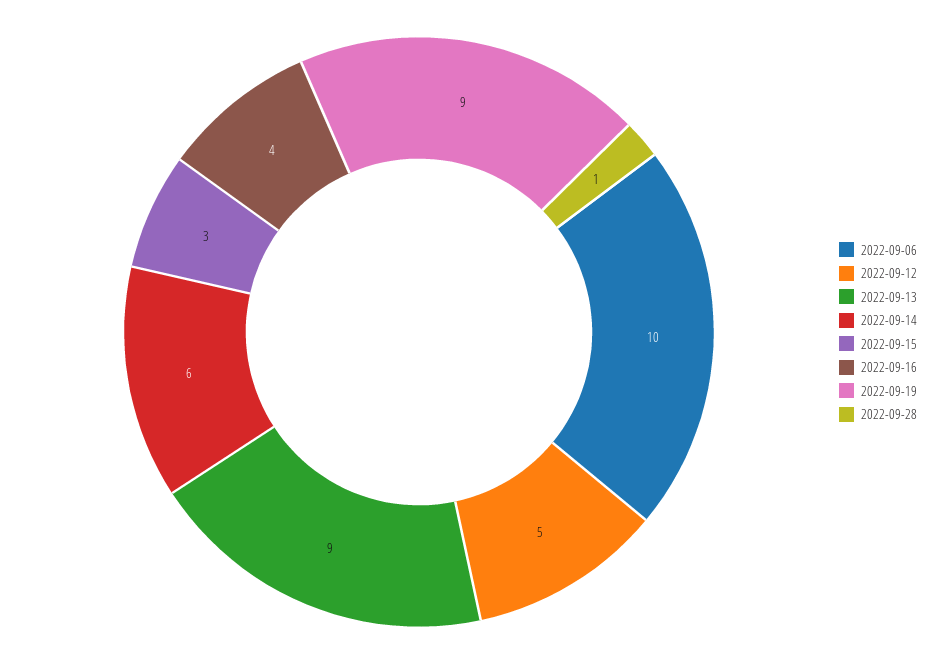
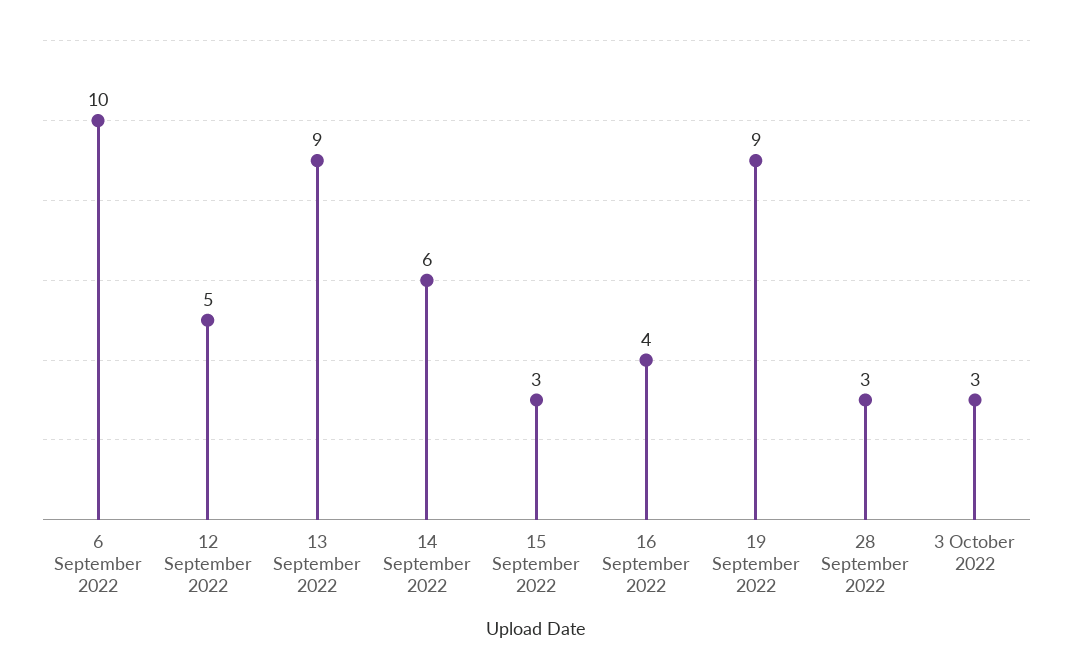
2022-09-28: 1 -> 3
3 October 2022: none -> 3

